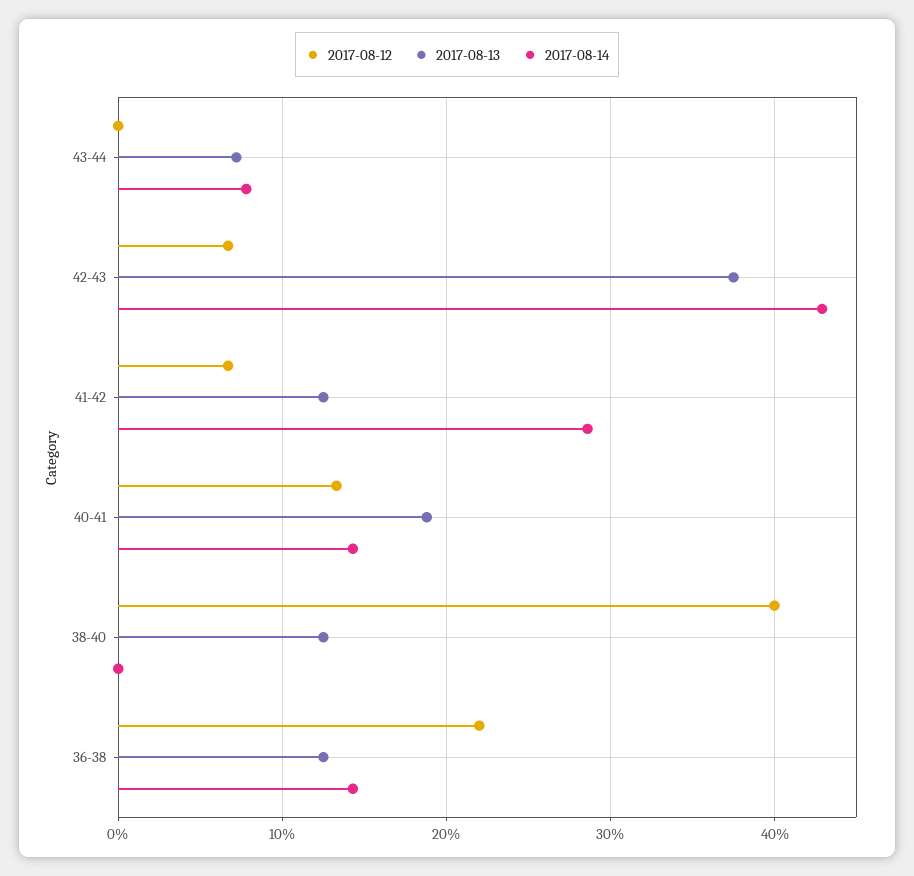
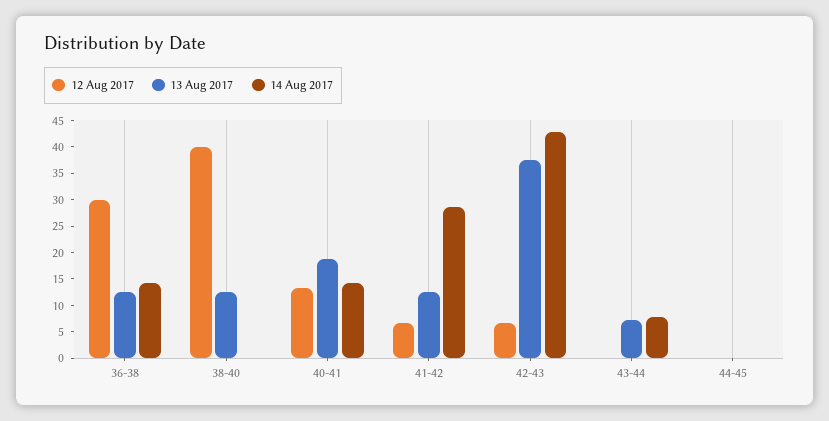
2017-08-12, 36-38: 22 -> 30
2017-08-12, 44-45: none -> 0
2017-08-13, 44-45: none -> 0
2017-08-14, 44-45: none -> 0

